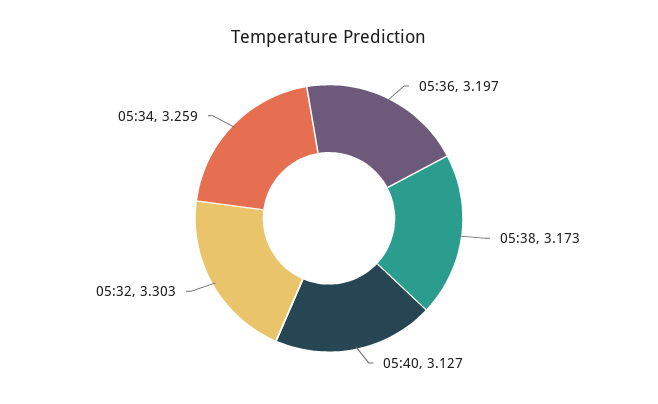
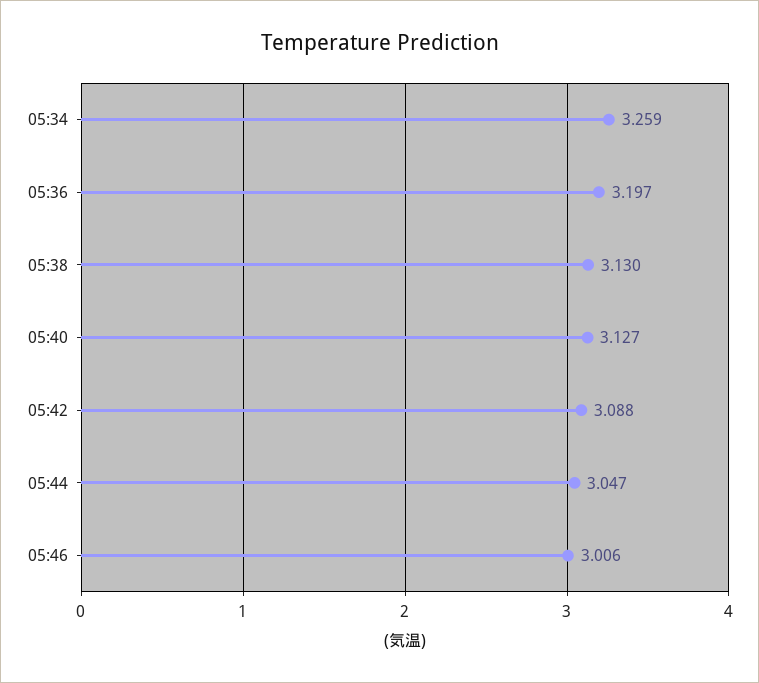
05:38: 3.173 -> 3.13
05:32: 3.303 -> none
05:42: none -> 3.088
05:44: none -> 3.047
05:46: none -> 3.006

